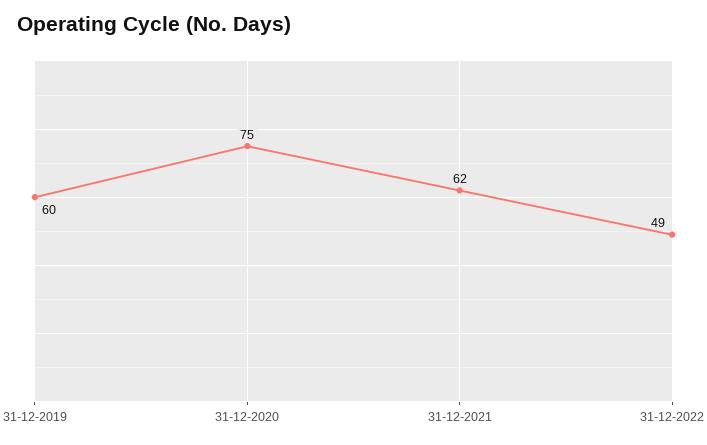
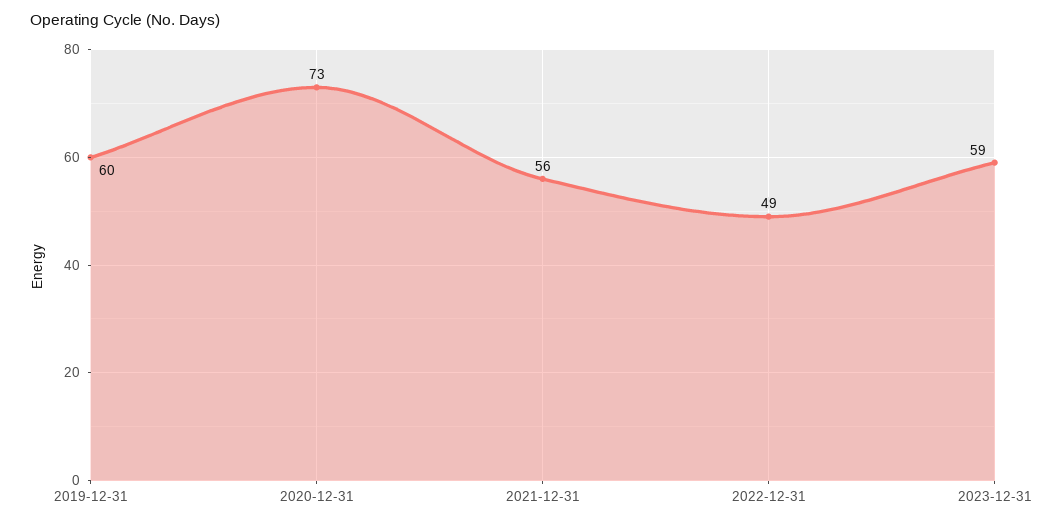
31-12-2020: 75 -> 73
31-12-2021: 62 -> 56
2023-12-31: none -> 59

